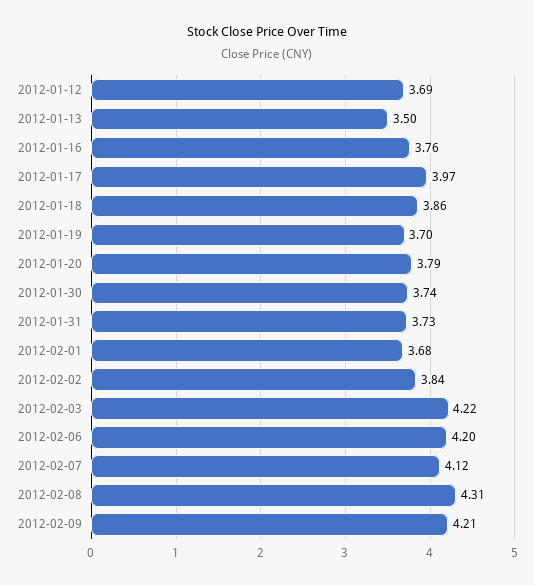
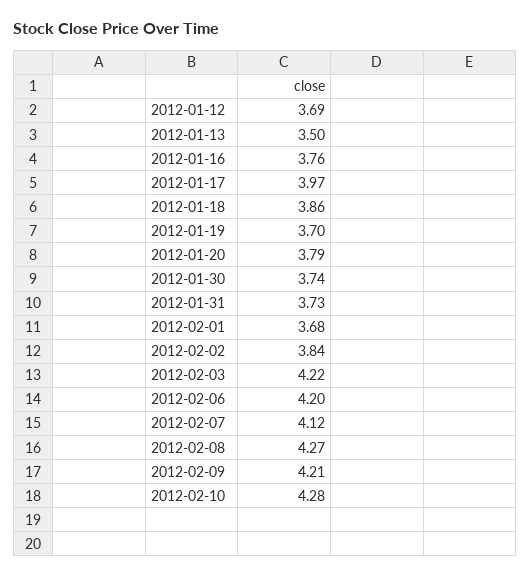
2012-02-08: 4.31 -> 4.27
2012-02-10: none -> 4.28

